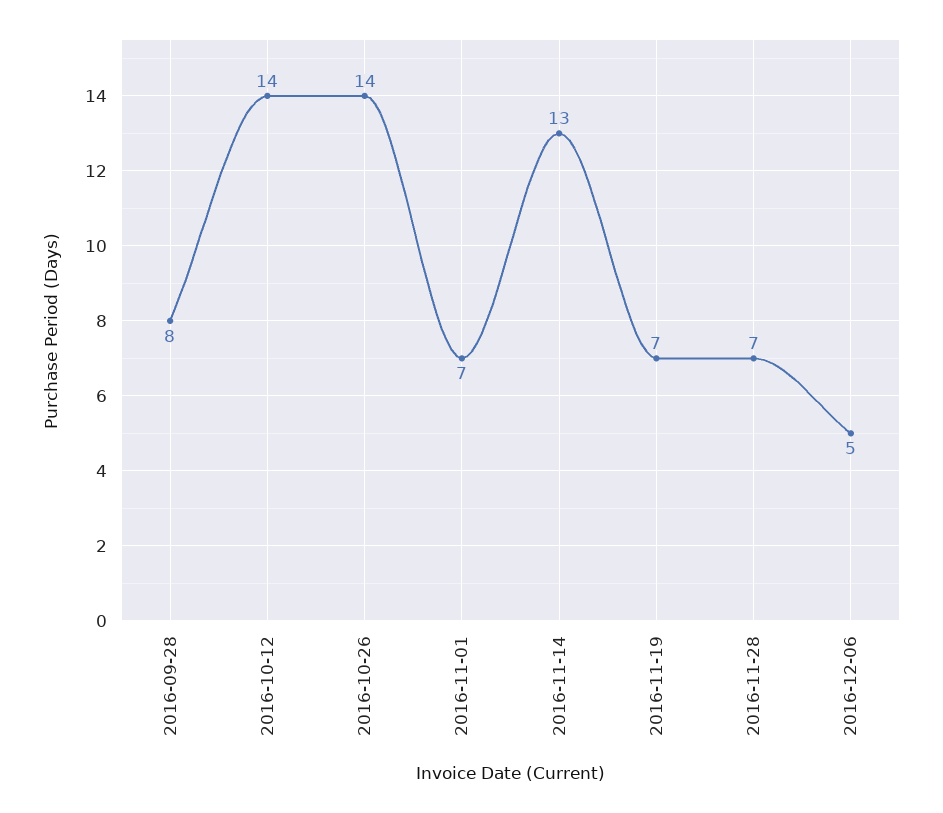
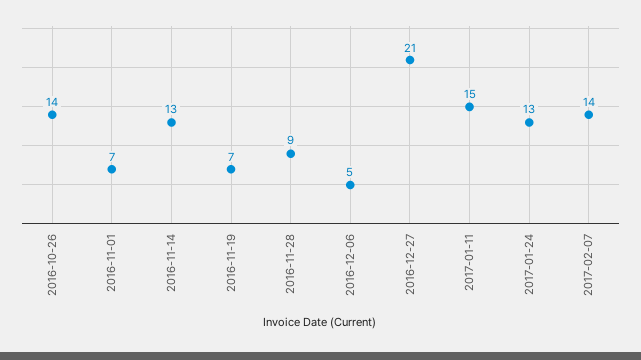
2016-09-28: 8 -> none
2016-10-12: 14 -> none
2016-11-28: 7 -> 9
2016-12-27: none -> 21
2017-01-11: none -> 15
2017-01-24: none -> 13
2017-02-07: none -> 14

